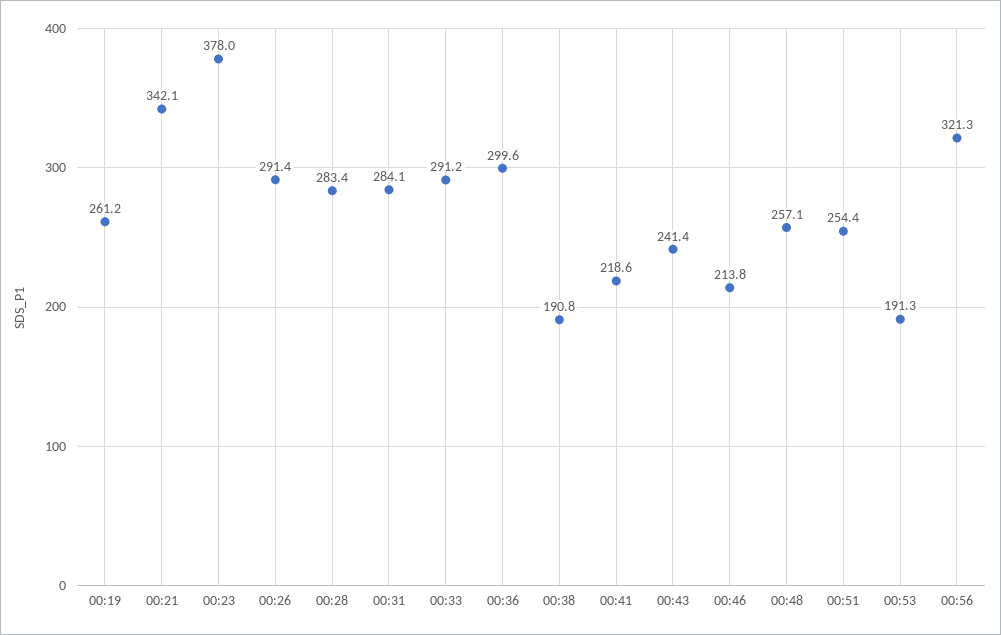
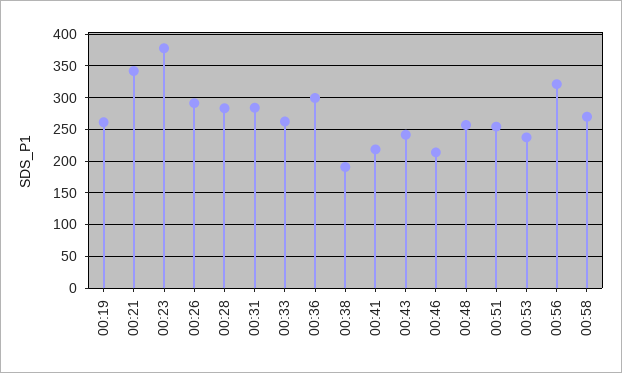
00:33: 291.2 -> 260
00:53: 191.3 -> 240
00:58: none -> 270

